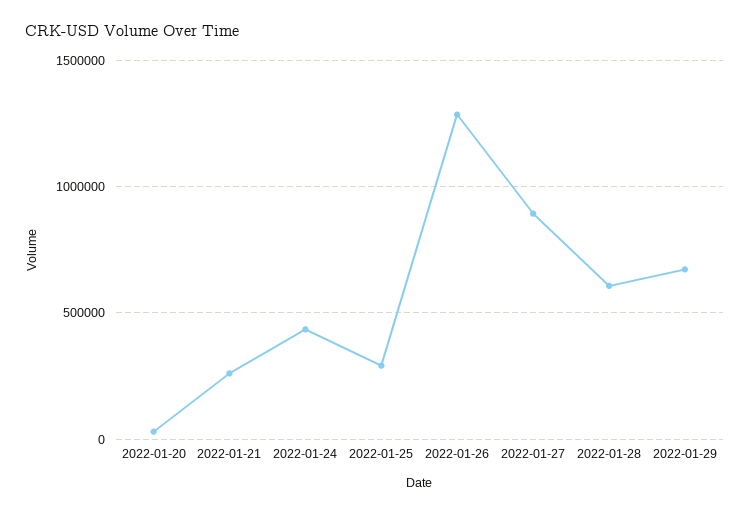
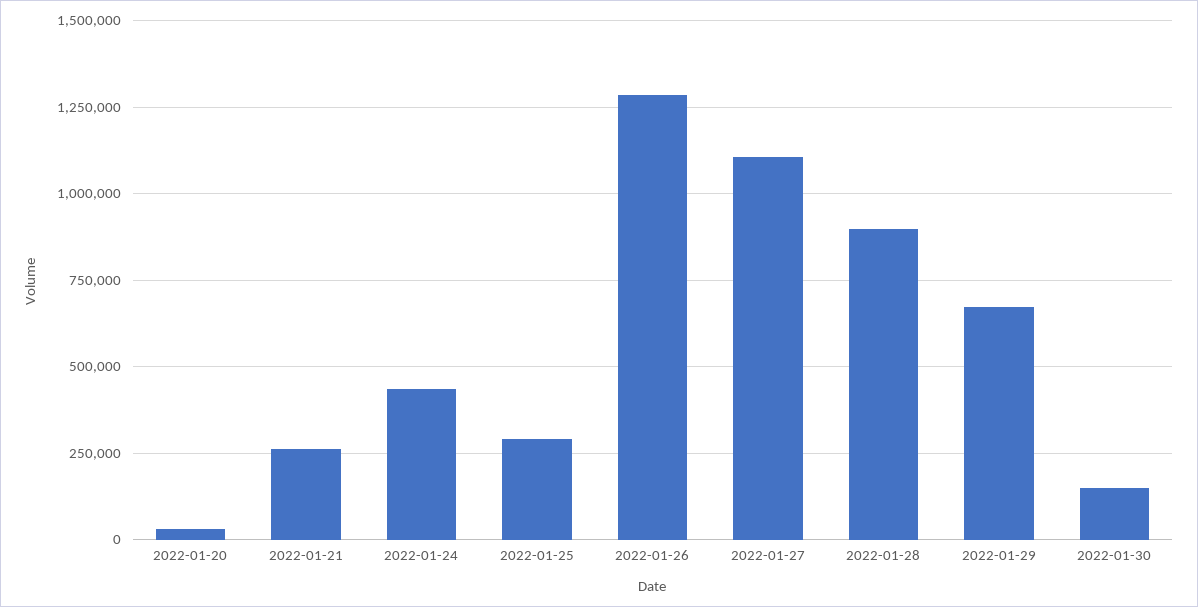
2022-01-27: 900000 -> 1100000
2022-01-28: 600000 -> 900000
2022-01-30: none -> 150000

